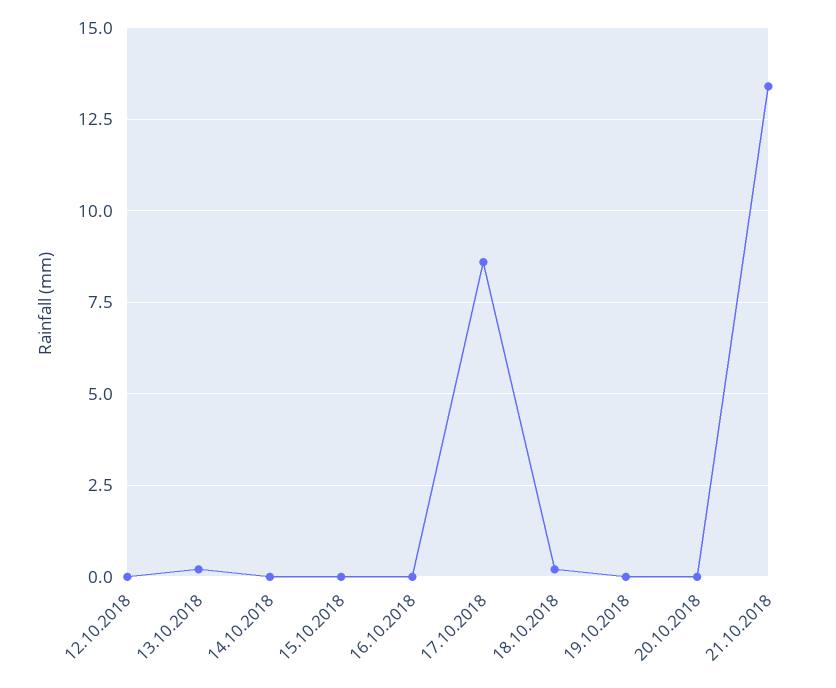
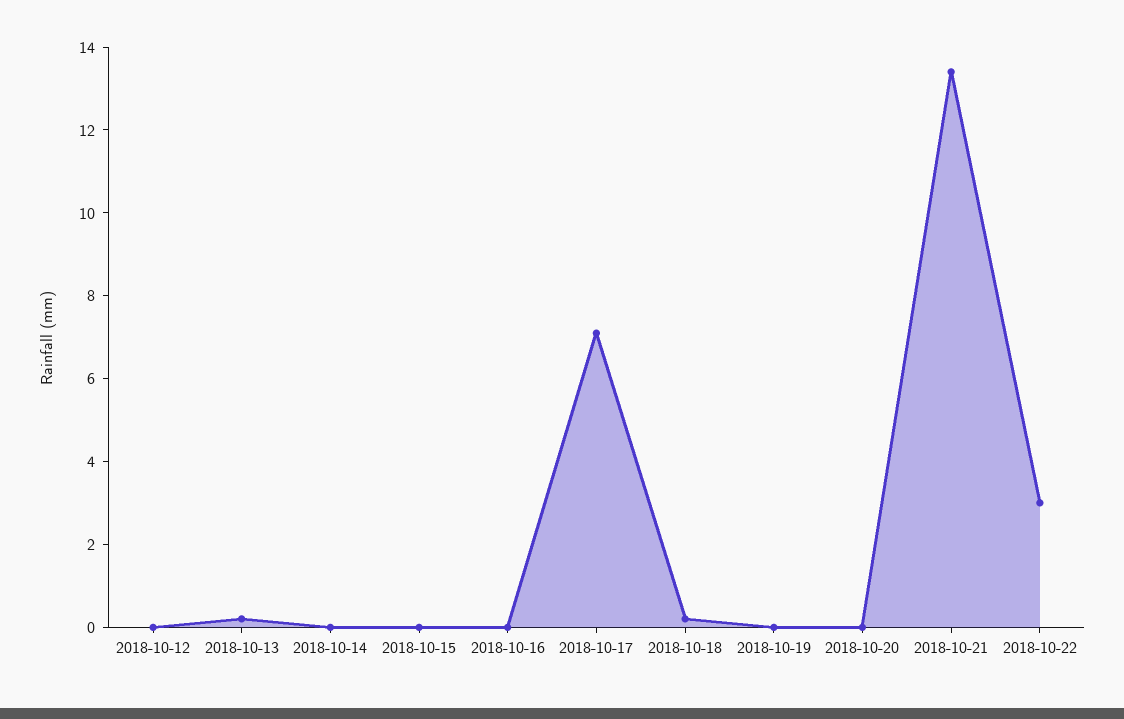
17.10.2018: 8.5 -> 7
2018-10-22: none -> 3

